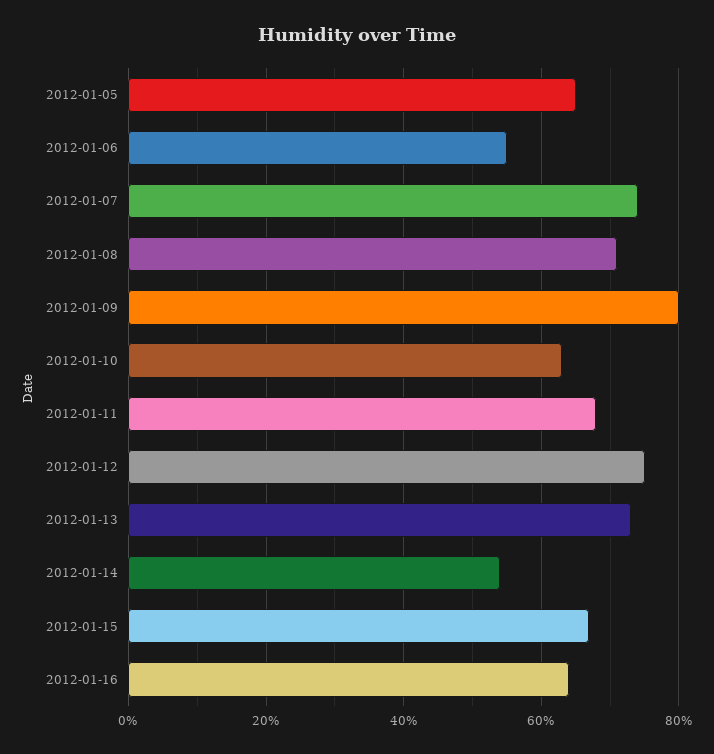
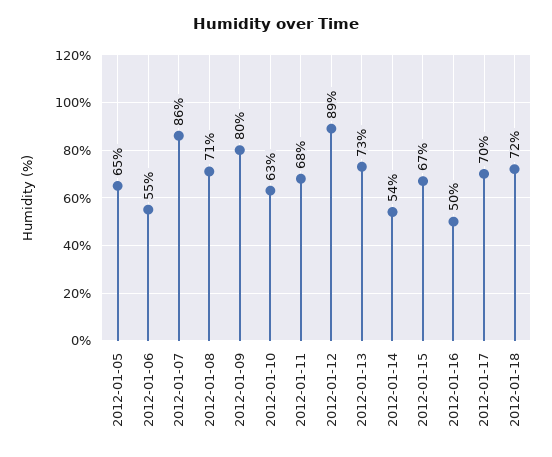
2012-01-07: 75 -> 86
2012-01-12: 75 -> 89
2012-01-16: 65 -> 50
2012-01-17: none -> 70
2012-01-18: none -> 72

